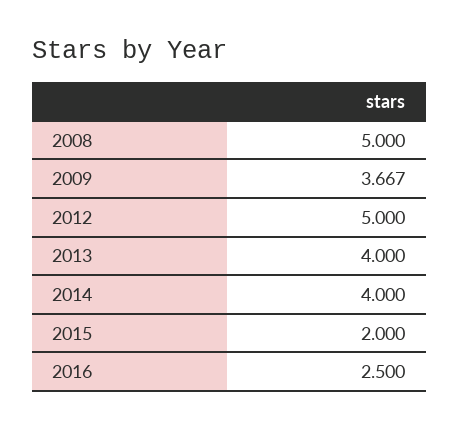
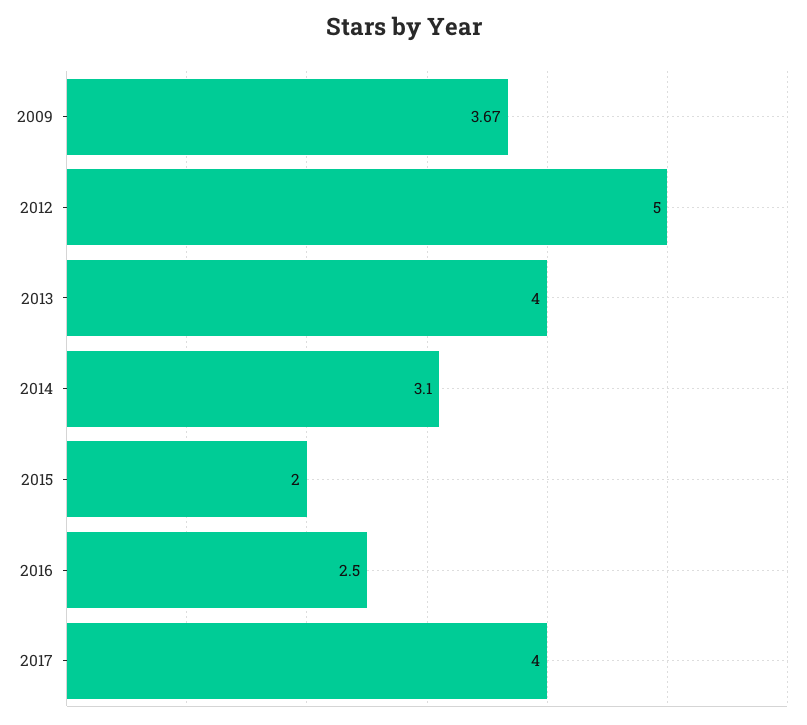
2008: 5 -> none
2014: 4 -> 3.1
2017: none -> 4

